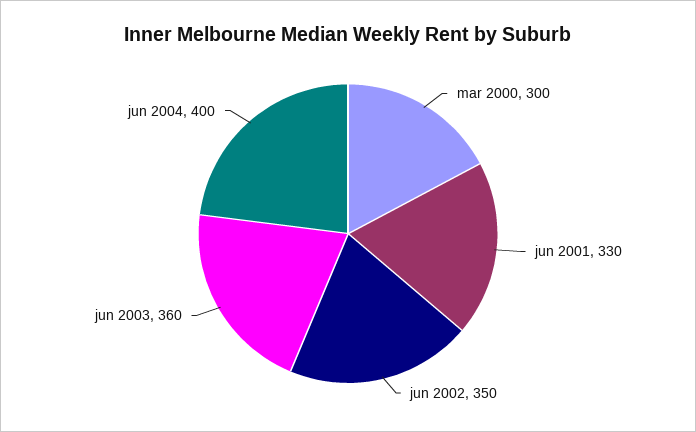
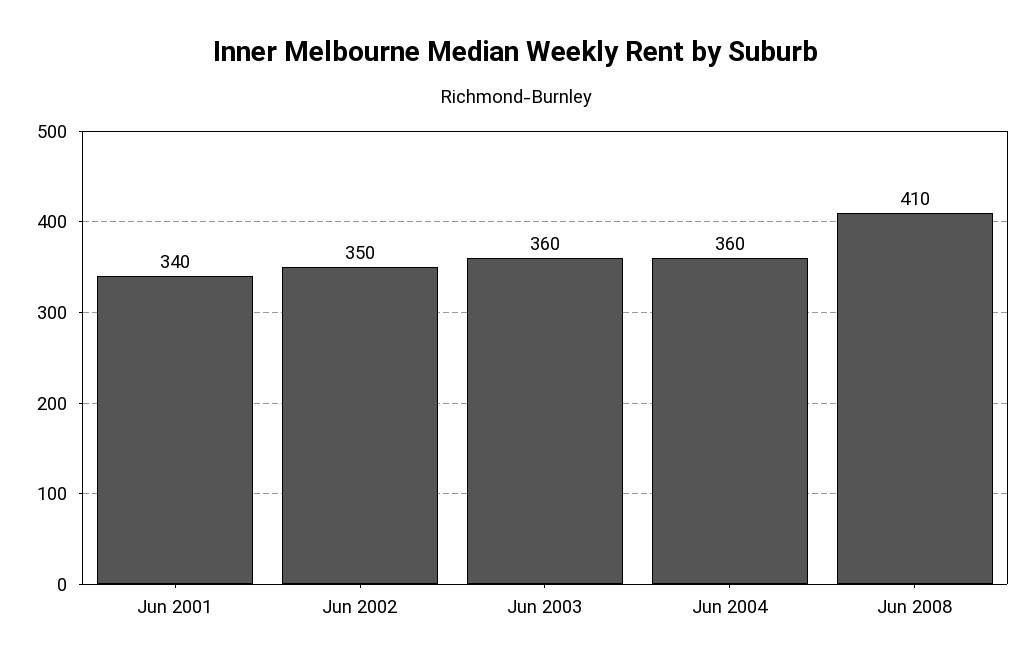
mar 2000: 300 -> none
jun 2001: 330 -> 340
jun 2004: 400 -> 360
Jun 2008: none -> 410

